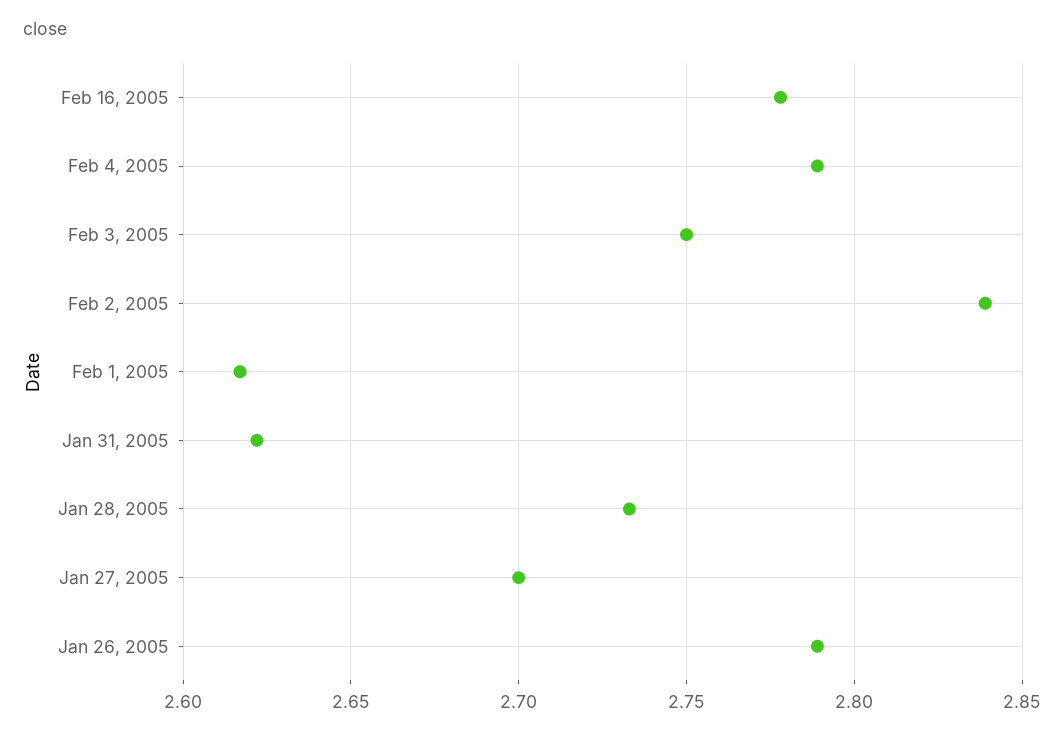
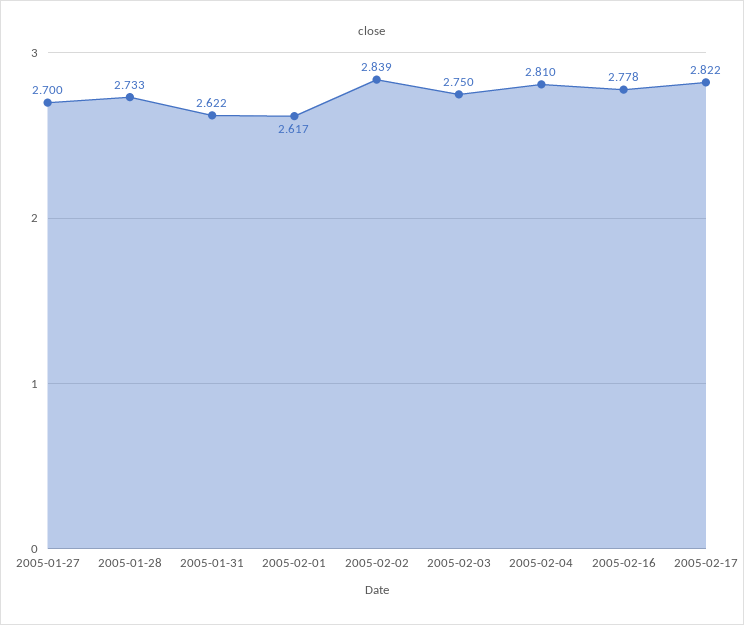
Feb 4, 2005: 2.79 -> 2.81
Jan 26, 2005: 2.79 -> none
2005-02-17: none -> 2.822

